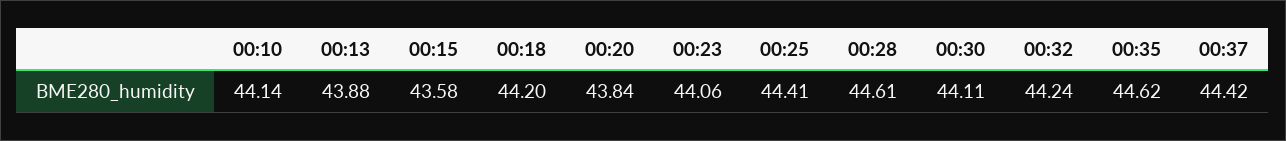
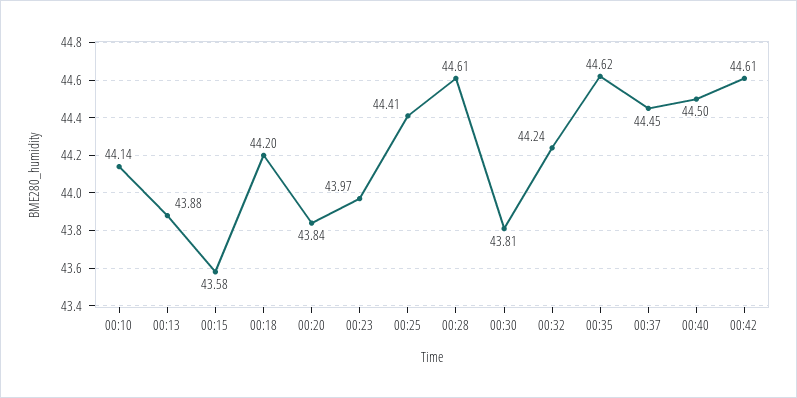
00:23: 44.06 -> 43.97
00:30: 44.11 -> 43.81
00:37: 44.42 -> 44.45
00:40: none -> 44.5
00:42: none -> 44.61

